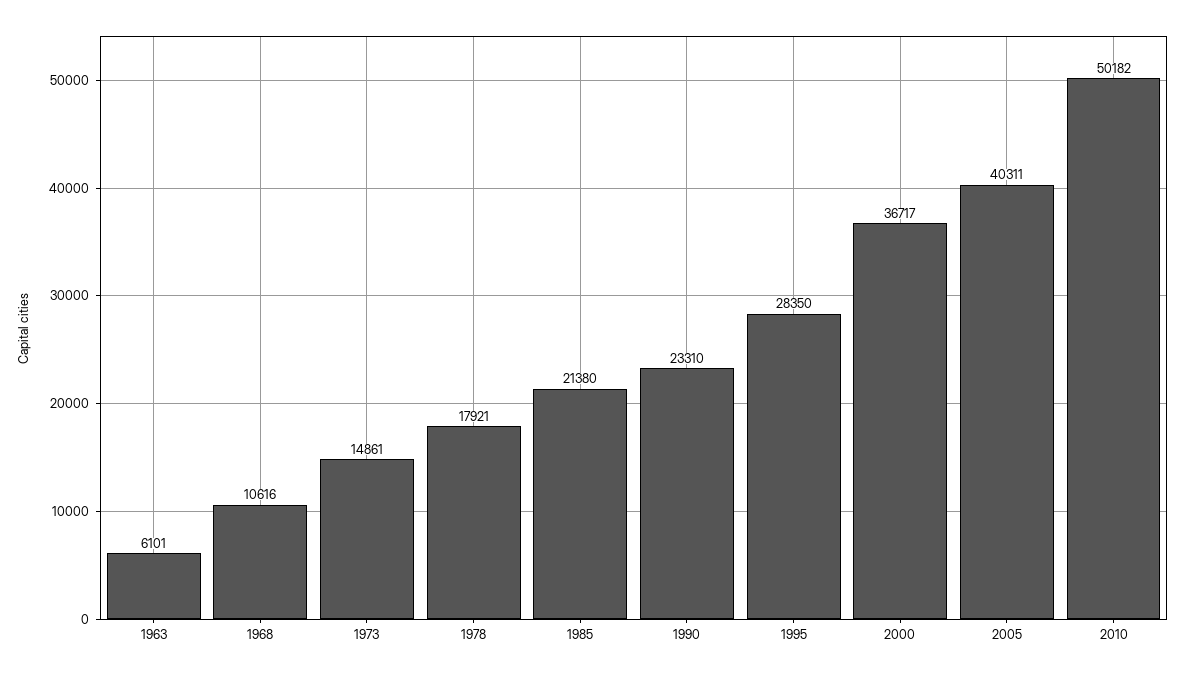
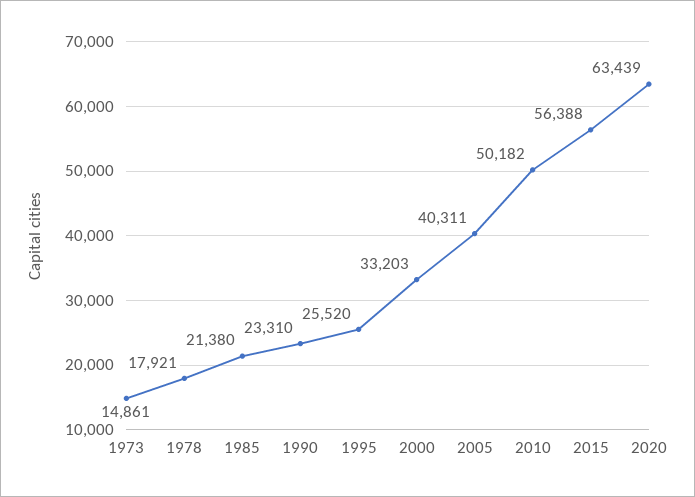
1963: 6101 -> none
1968: 10616 -> none
1995: 28350 -> 25520
2000: 36717 -> 33203
2015: none -> 56388
2020: none -> 63439

